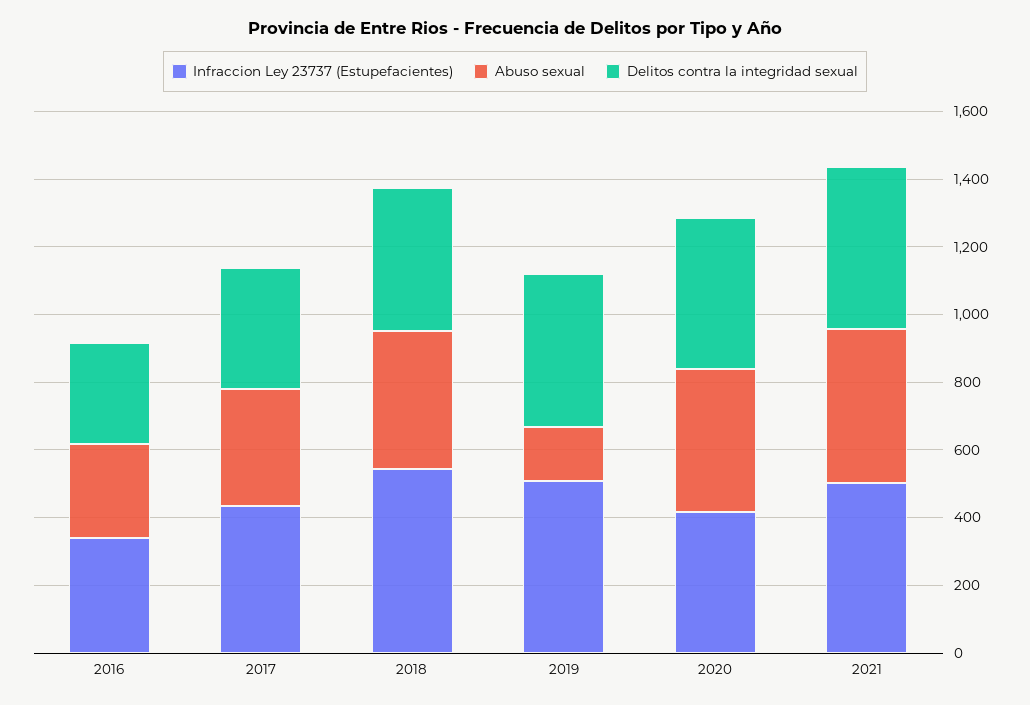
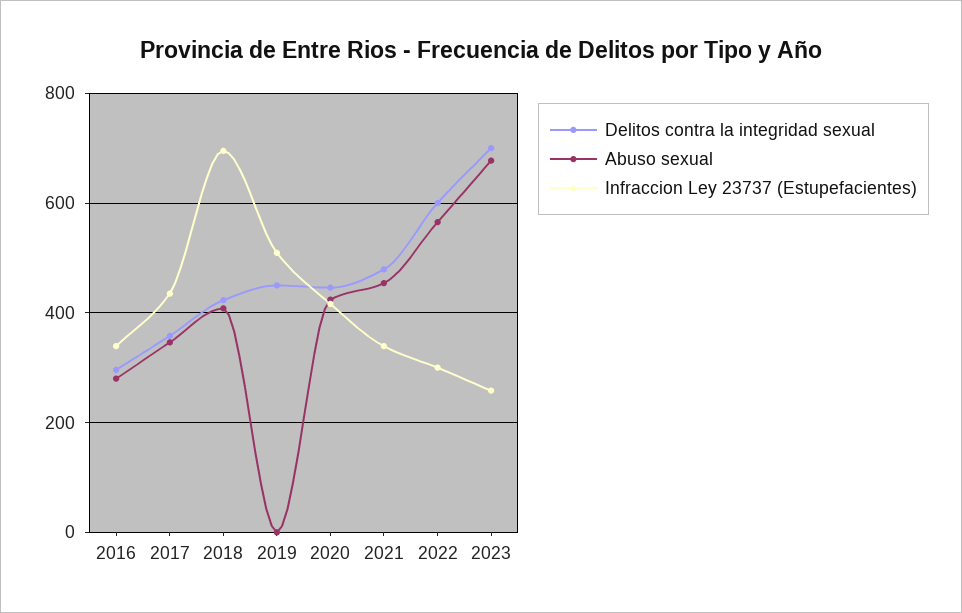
Infraccion Ley 23737 (Estupefacientes), 2018: 550 -> 700
Abuso sexual, 2019: 150 -> 0
Infraccion Ley 23737 (Estupefacientes), 2021: 500 -> 340
Delitos contra la integridad sexual, 2022: none -> 600
Abuso sexual, 2022: none -> 560
Infraccion Ley 23737 (Estupefacientes), 2022: none -> 300
Delitos contra la integridad sexual, 2023: none -> 700
Abuso sexual, 2023: none -> 680
Infraccion Ley 23737 (Estupefacientes), 2023: none -> 260

